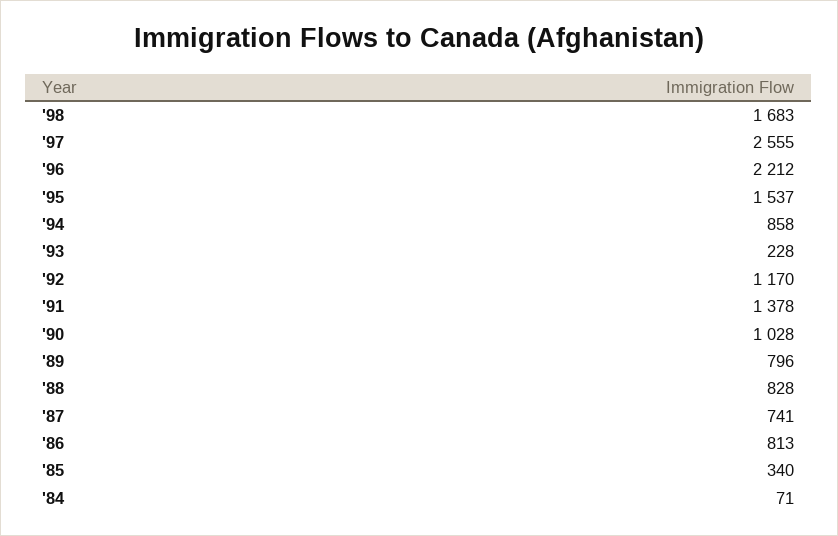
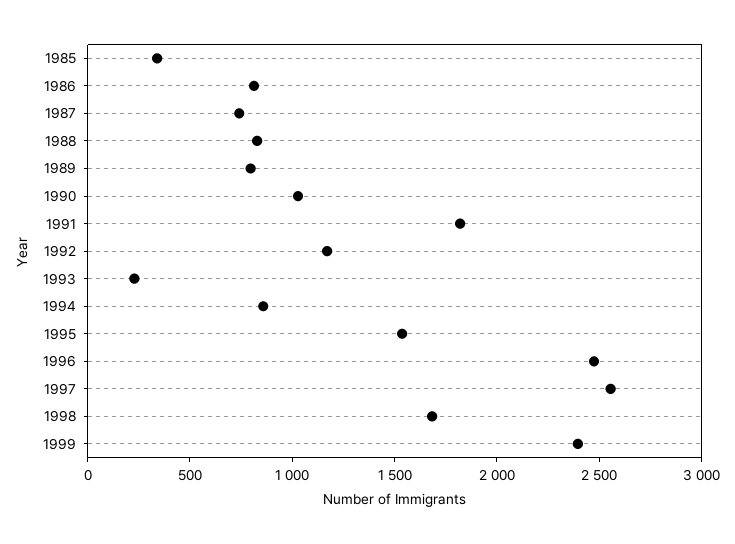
'96: 2212 -> 2500
'91: 1378 -> 1800
'84: 71 -> none
1999: none -> 2400

